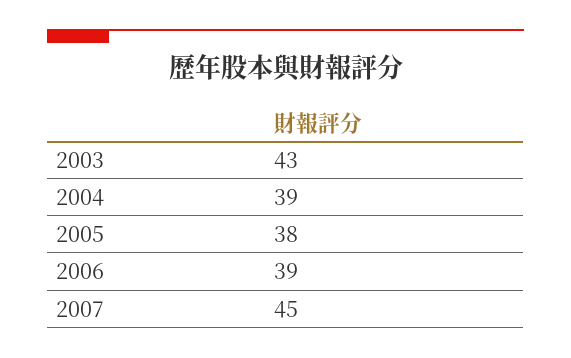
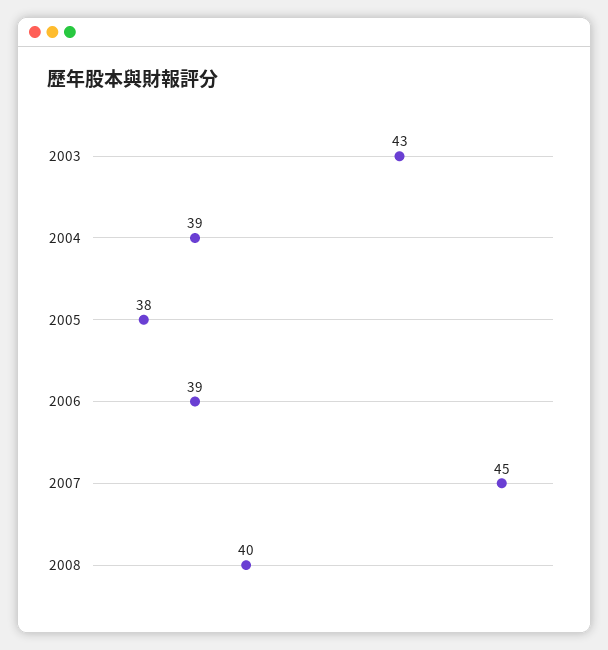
2008: none -> 40

